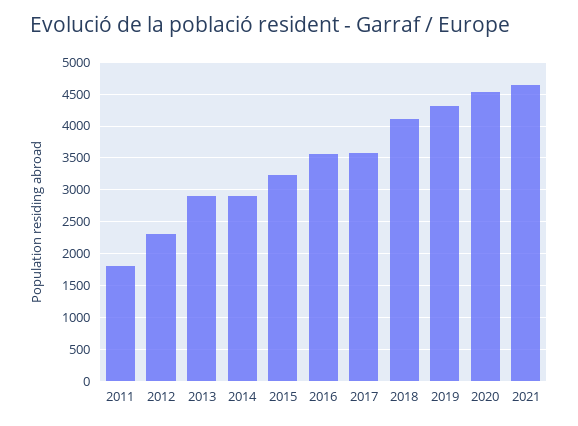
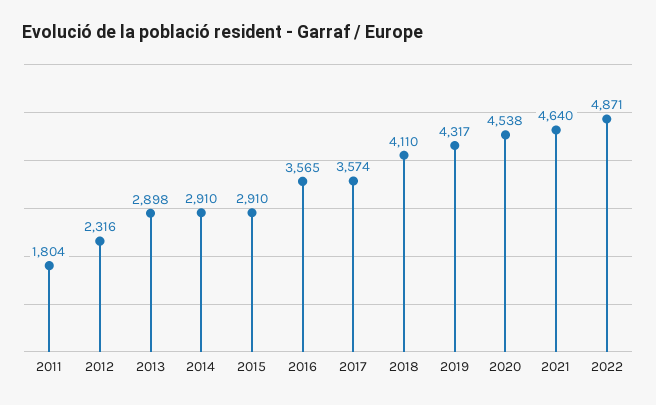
2015: 3200 -> 2910
2022: none -> 4871

